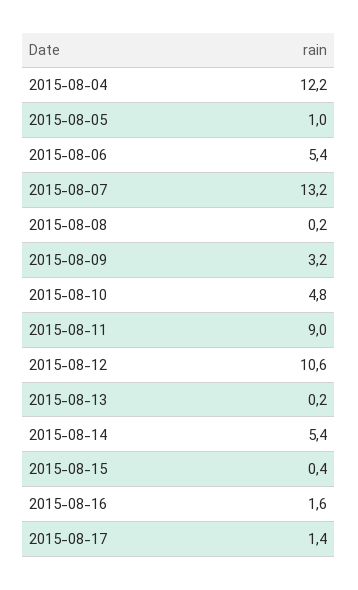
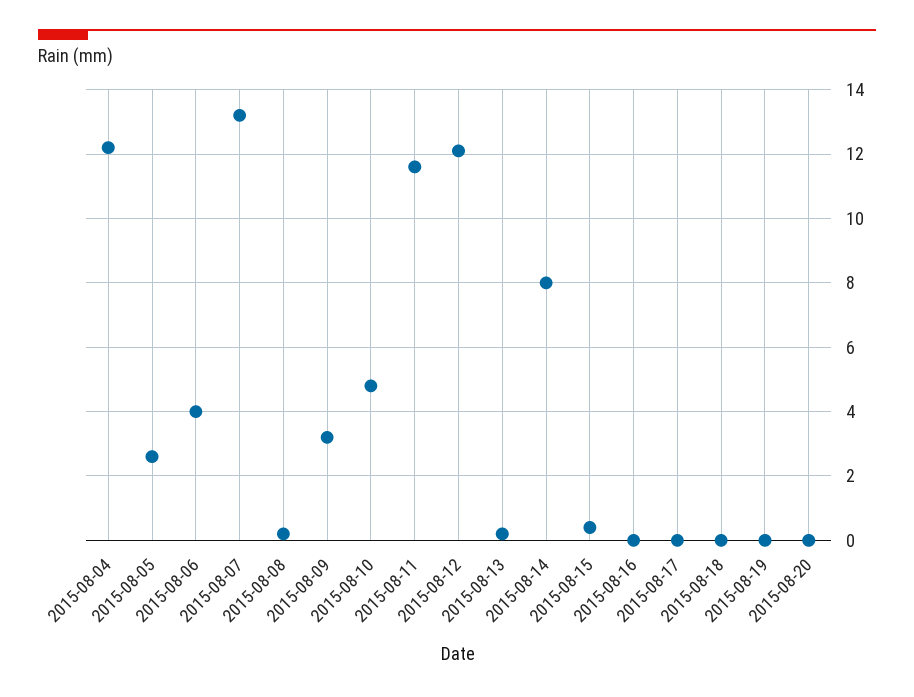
2015-08-05: 1 -> 2.5
2015-08-06: 5.4 -> 4
2015-08-11: 9 -> 11.5
2015-08-12: 10.6 -> 12
2015-08-14: 5.4 -> 8
2015-08-16: 1.6 -> 0
2015-08-17: 1.4 -> 0
2015-08-18: none -> 0
2015-08-19: none -> 0
2015-08-20: none -> 0

